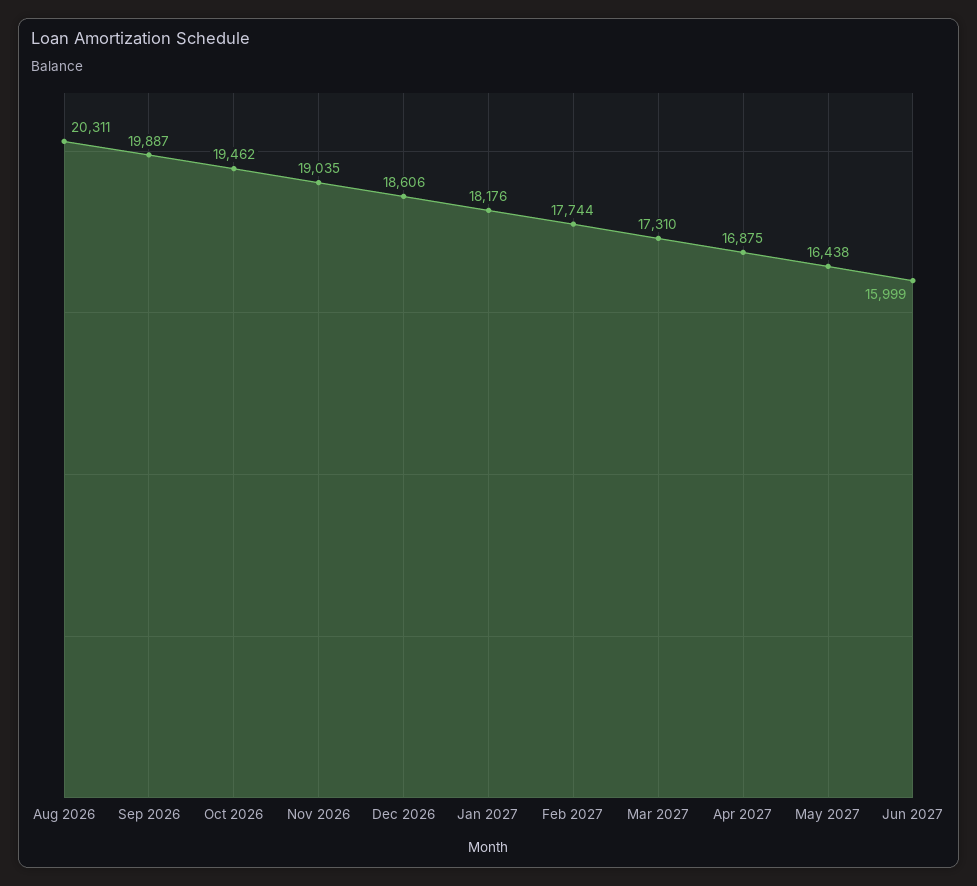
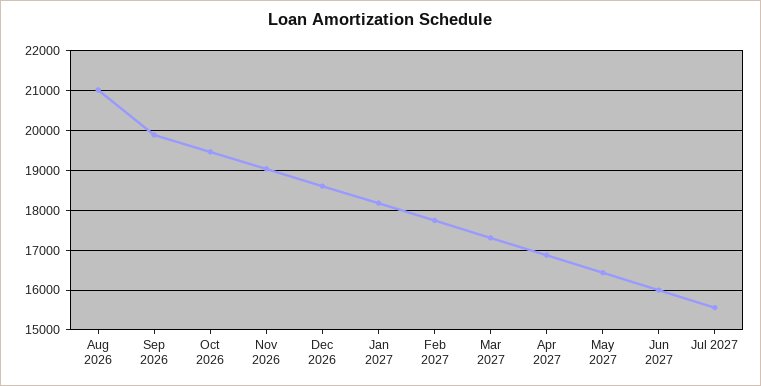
Aug 2026: 20311 -> 21000
Jul 2027: none -> 15600

